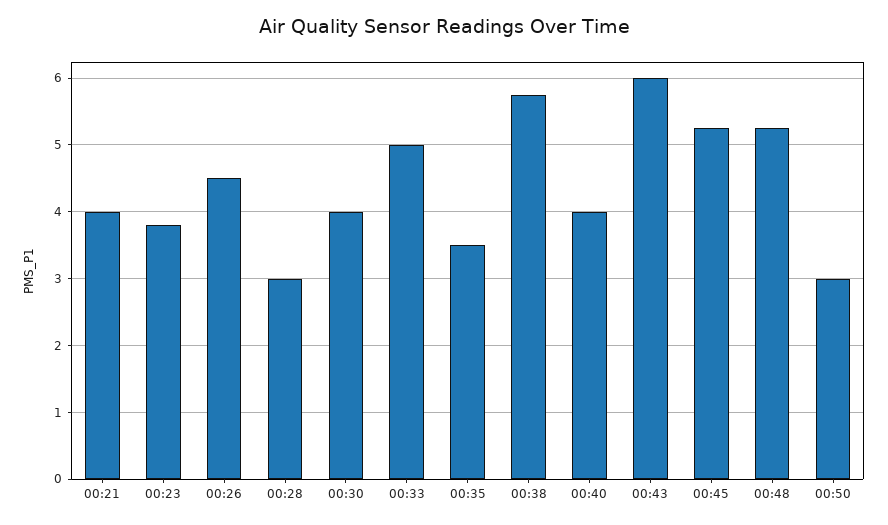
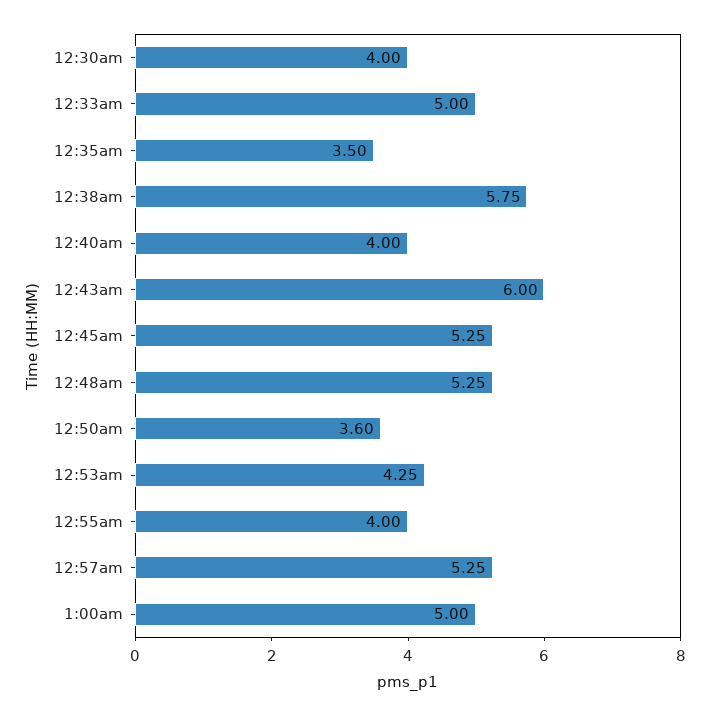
00:21: 4 -> none
00:23: 3.8 -> none
00:26: 4.5 -> none
00:28: 3 -> none
00:50: 3 -> 3.6
12:53am: none -> 4.25
12:55am: none -> 4
12:57am: none -> 5.25
1:00am: none -> 5

